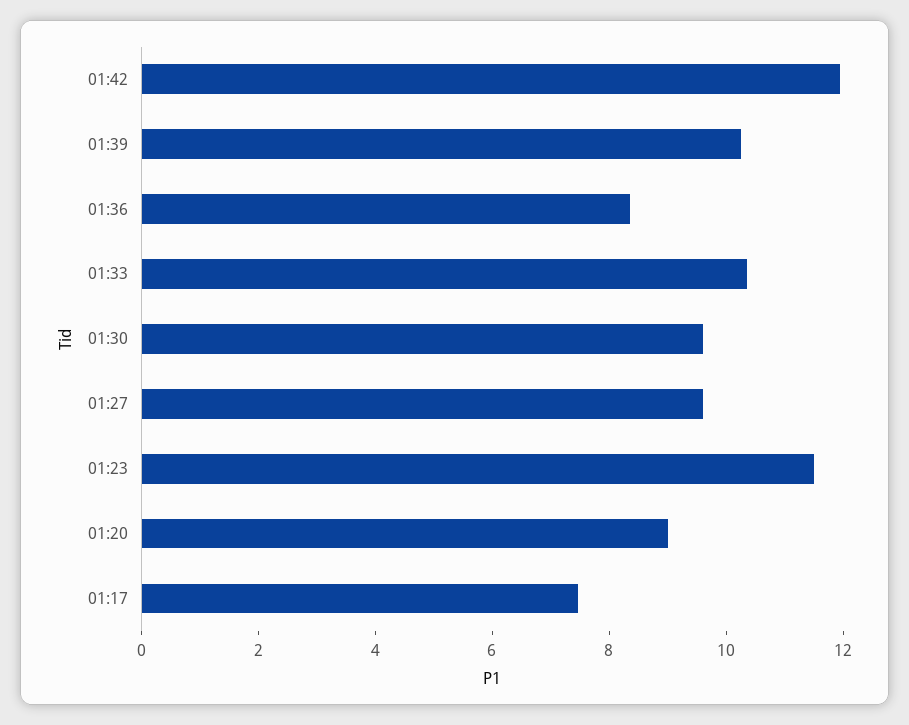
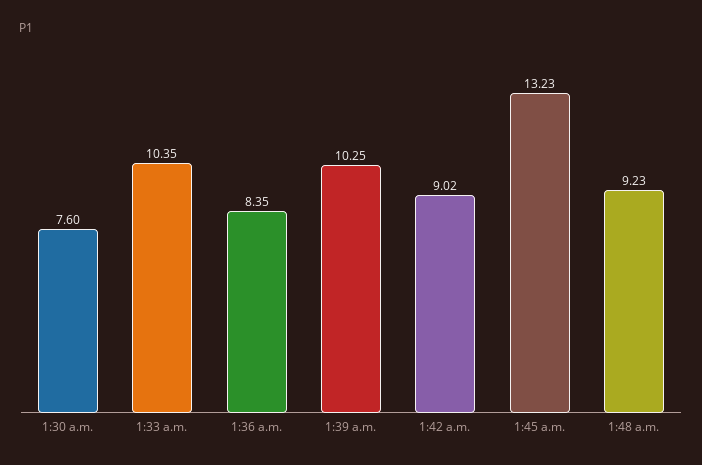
01:42: 12 -> 9.02
01:30: 9.5 -> 7.6
01:27: 9.5 -> none
01:23: 11.5 -> none
01:20: 9 -> none
01:17: 7.5 -> none
1:45 a.m.: none -> 13.23
1:48 a.m.: none -> 9.23

